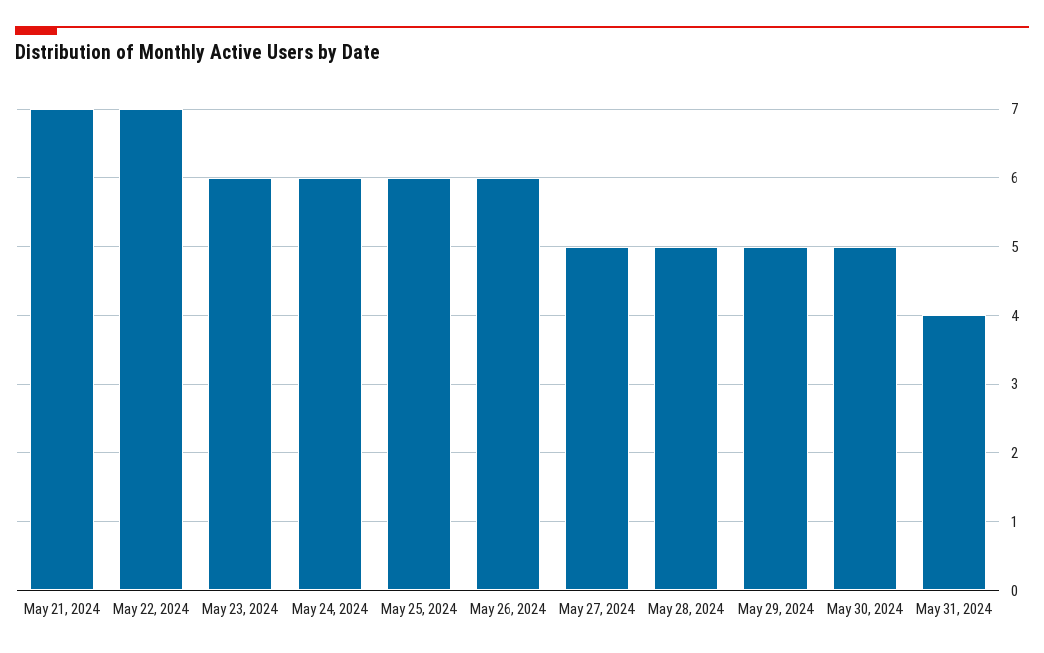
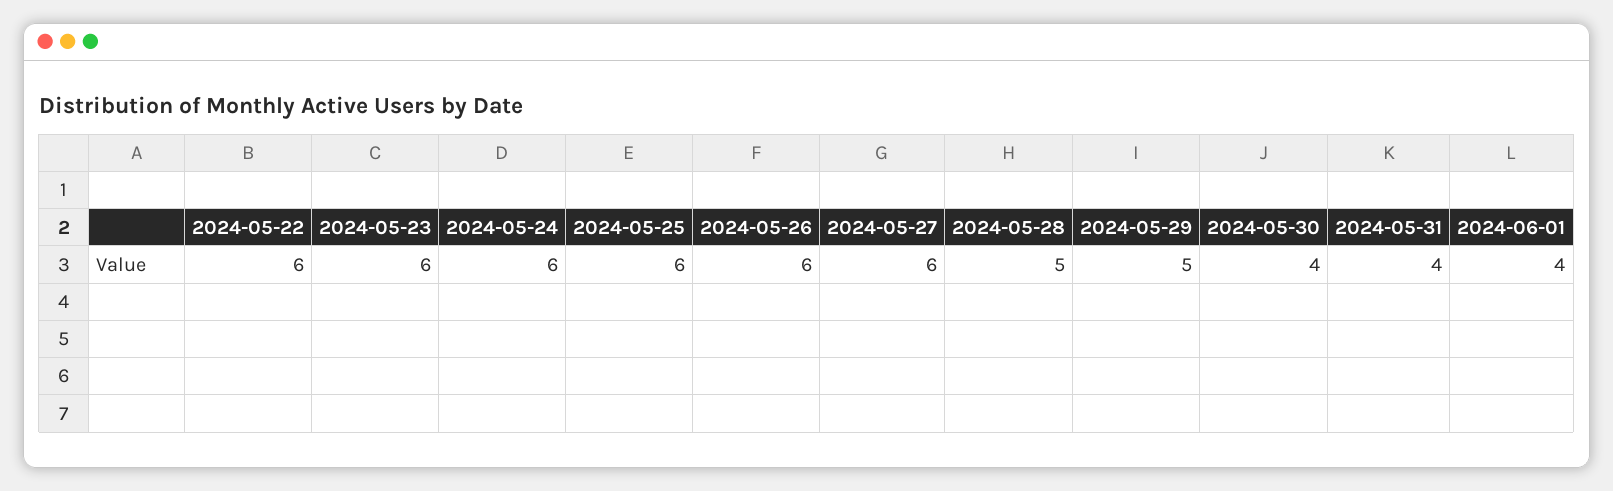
May 21, 2024: 7 -> none
May 22, 2024: 7 -> 6
May 27, 2024: 5 -> 6
May 30, 2024: 5 -> 4
2024-06-01: none -> 4

